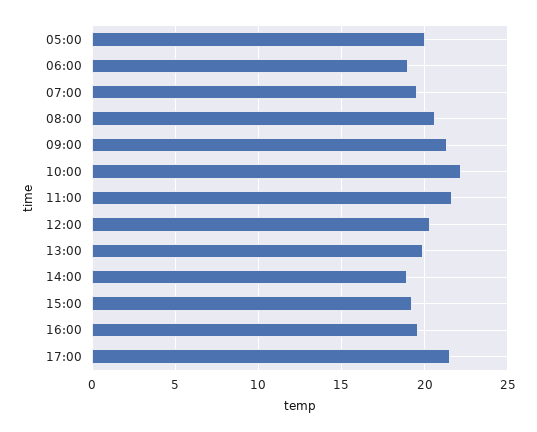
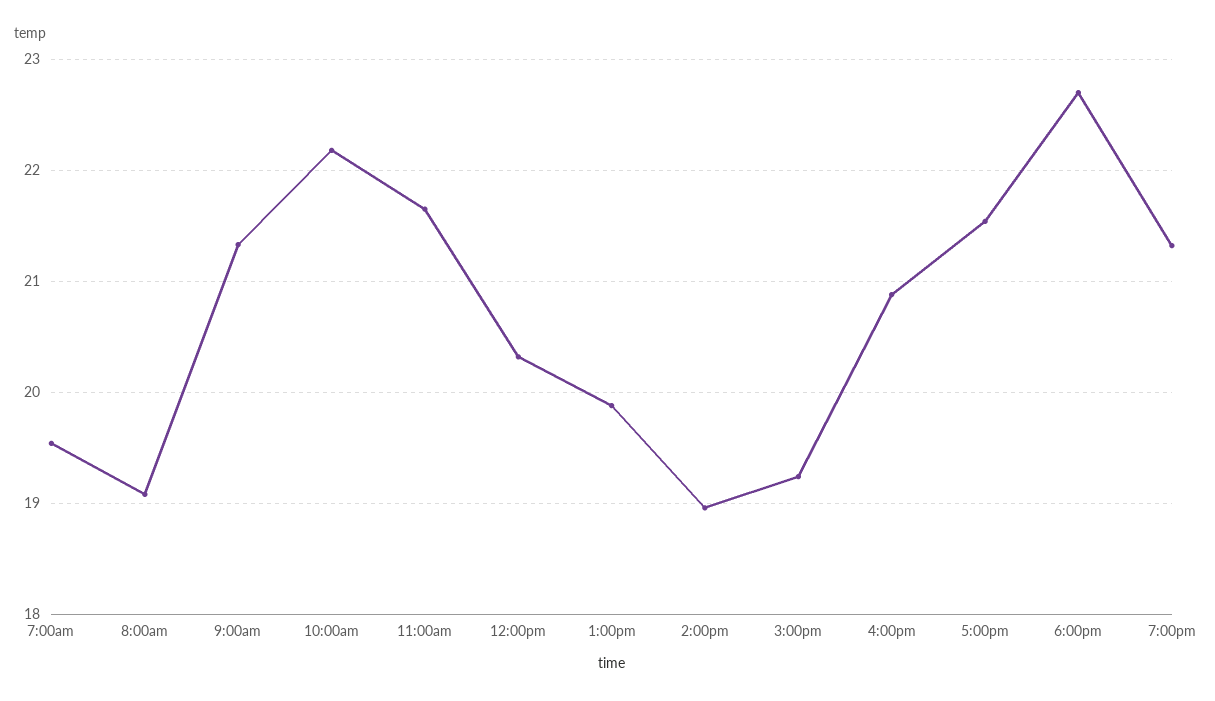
05:00: 20 -> none
06:00: 19 -> none
08:00: 20.5 -> 19.1
16:00: 19.5 -> 20.9
6:00pm: none -> 22.7
7:00pm: none -> 21.3

